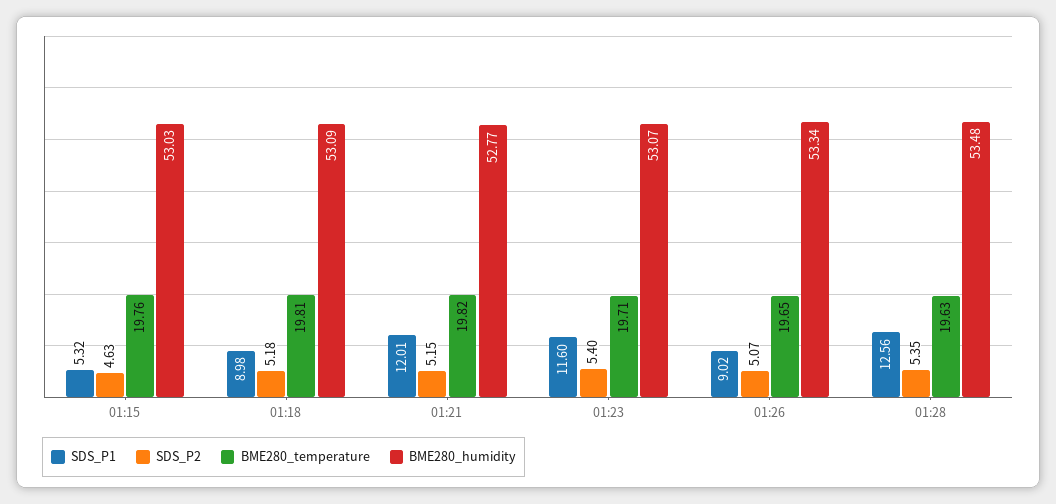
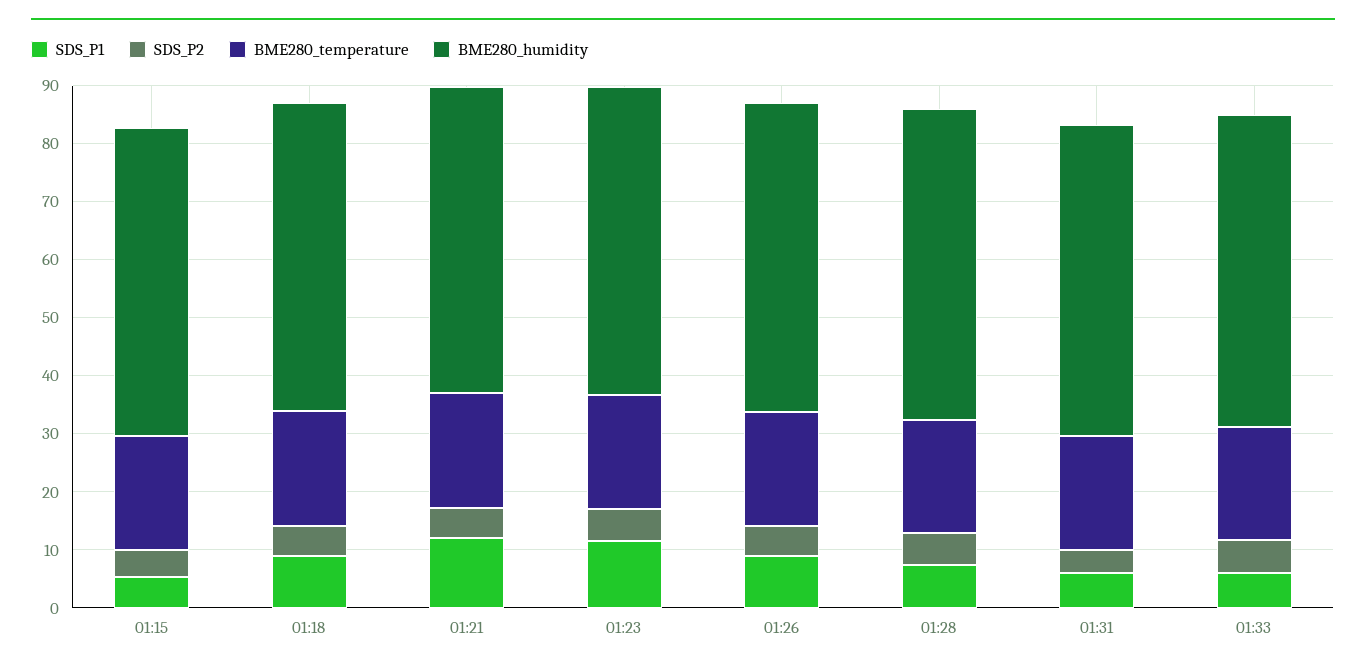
SDS_P1, 01:28: 12.56 -> 8
SDS_P1, 01:31: none -> 6
SDS_P2, 01:31: none -> 4
BME280_temperature, 01:31: none -> 20
BME280_humidity, 01:31: none -> 54
SDS_P1, 01:33: none -> 6
SDS_P2, 01:33: none -> 6
BME280_temperature, 01:33: none -> 20
BME280_humidity, 01:33: none -> 54

